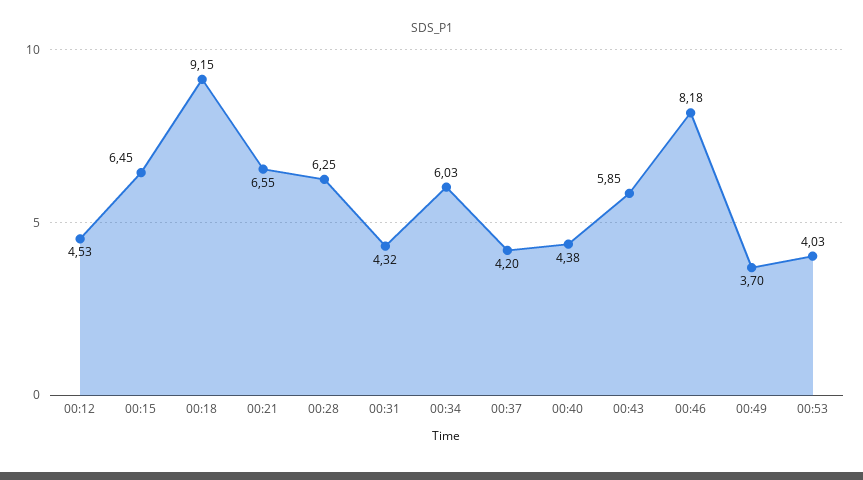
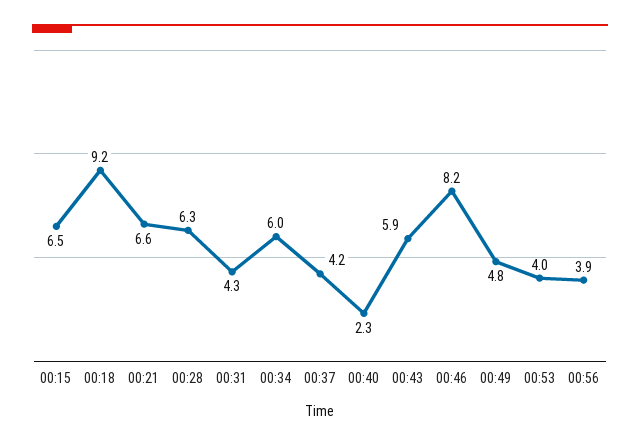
00:12: 4.53 -> none
00:40: 4.38 -> 2.3
00:49: 3.7 -> 4.8
00:56: none -> 3.9

